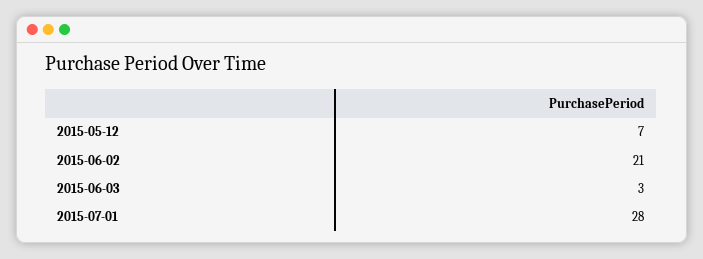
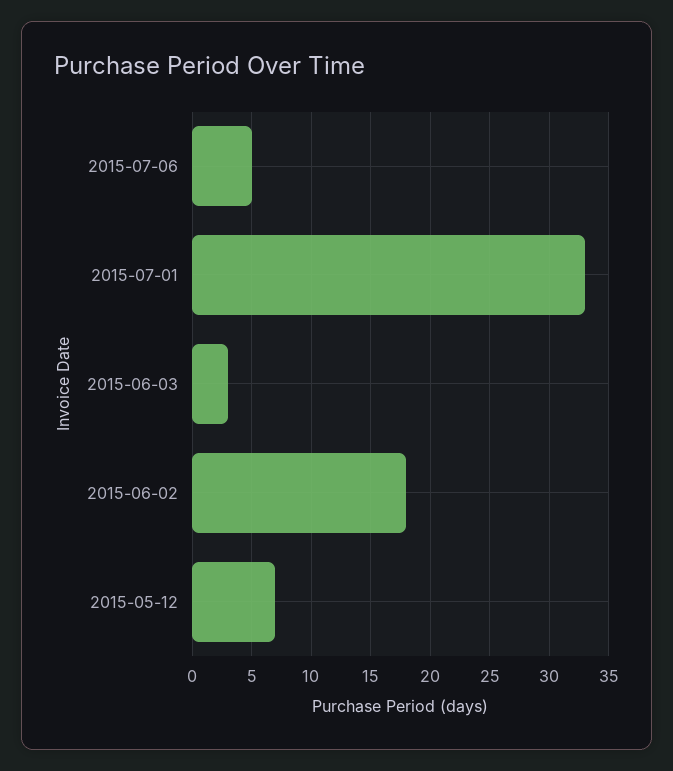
2015-06-02: 21 -> 18
2015-07-01: 28 -> 33
2015-07-06: none -> 5

